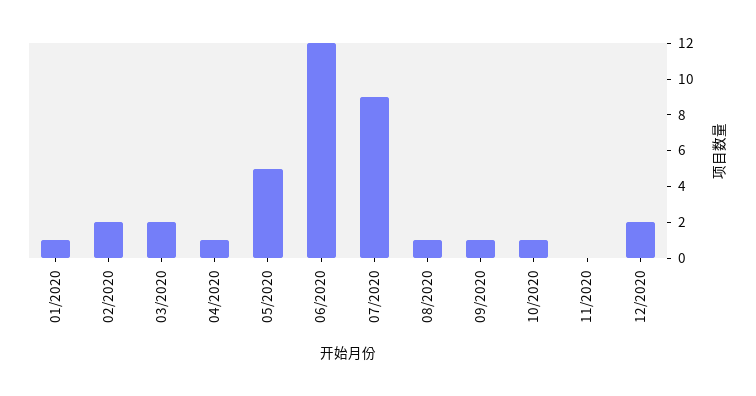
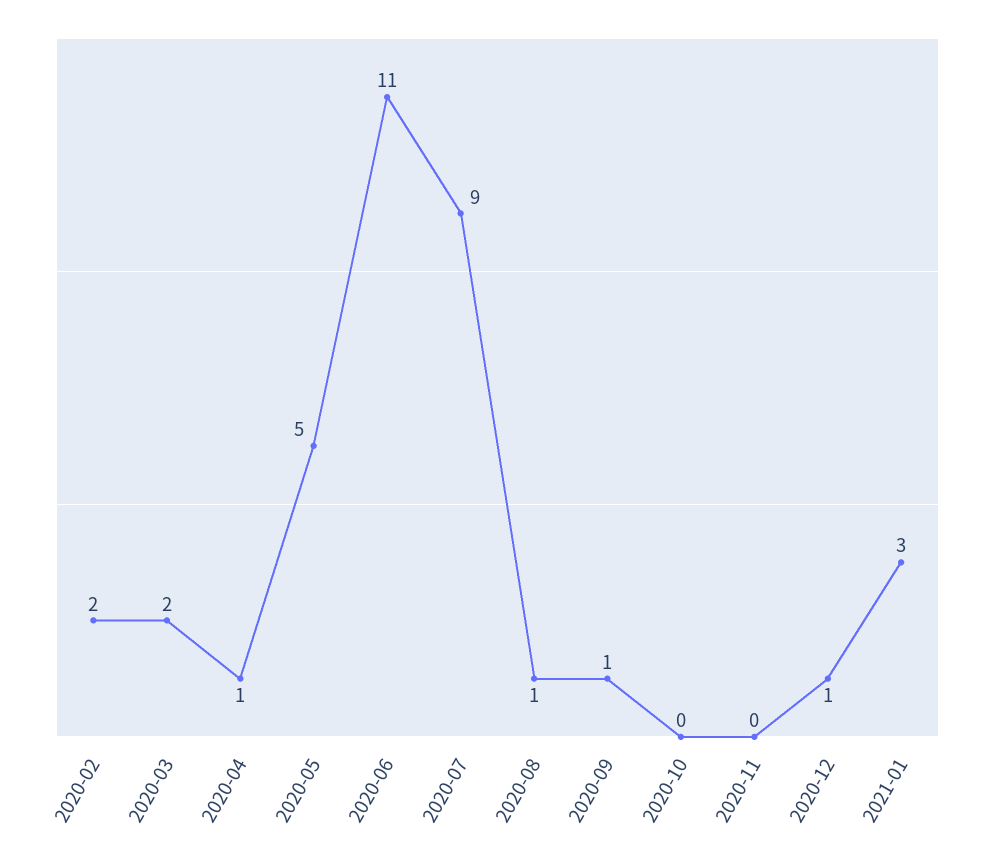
01/2020: 1 -> none
06/2020: 12 -> 11
10/2020: 1 -> 0
12/2020: 2 -> 1
2021-01: none -> 3

